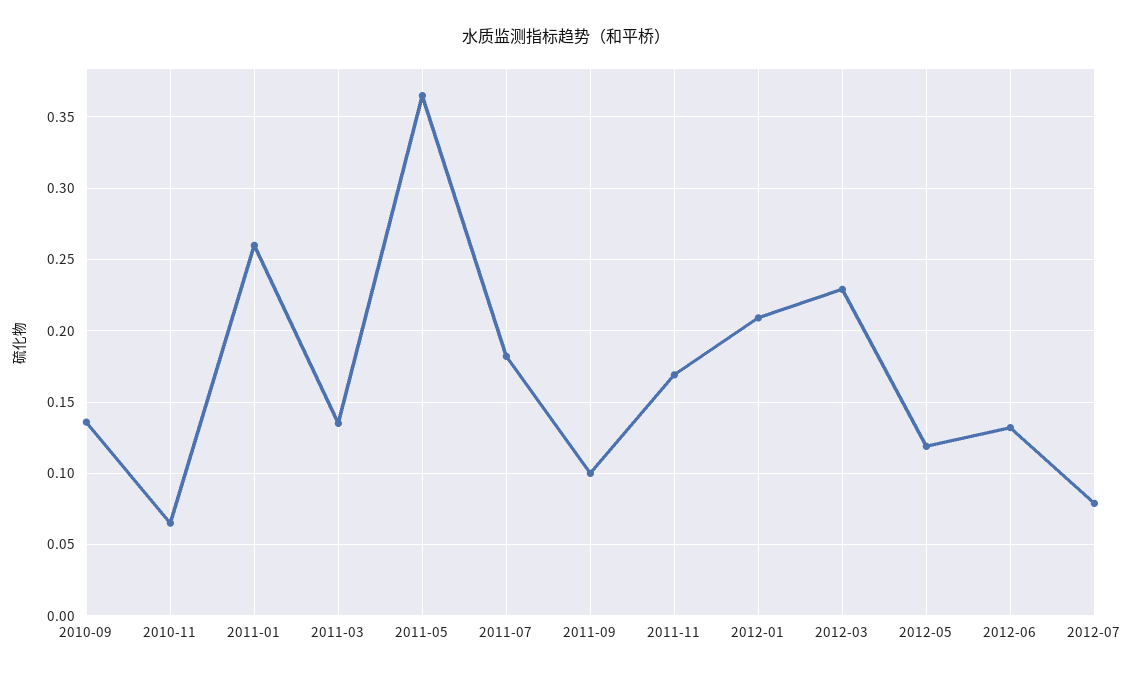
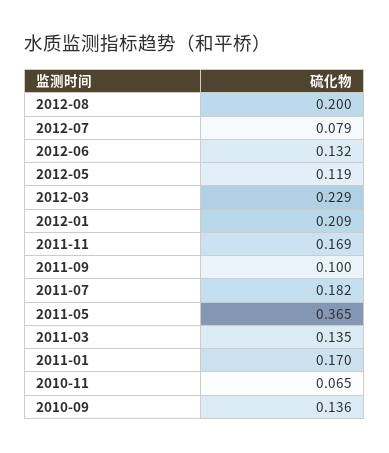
2011-01: 0.26 -> 0.17
2012-08: none -> 0.2

